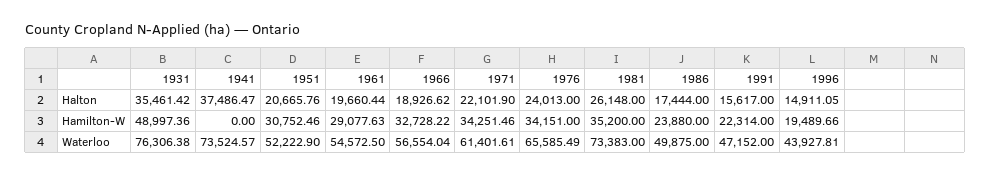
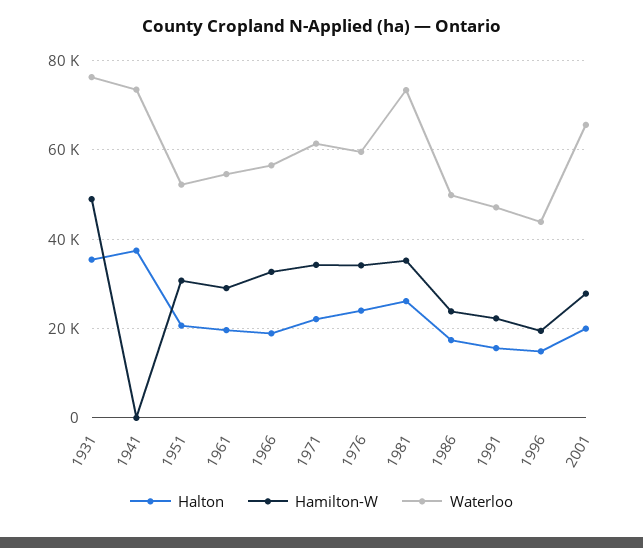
Waterloo, 1976: 65585.49 -> 60000
Halton, 2001: none -> 20000
Hamilton-W, 2001: none -> 28000
Waterloo, 2001: none -> 66000

